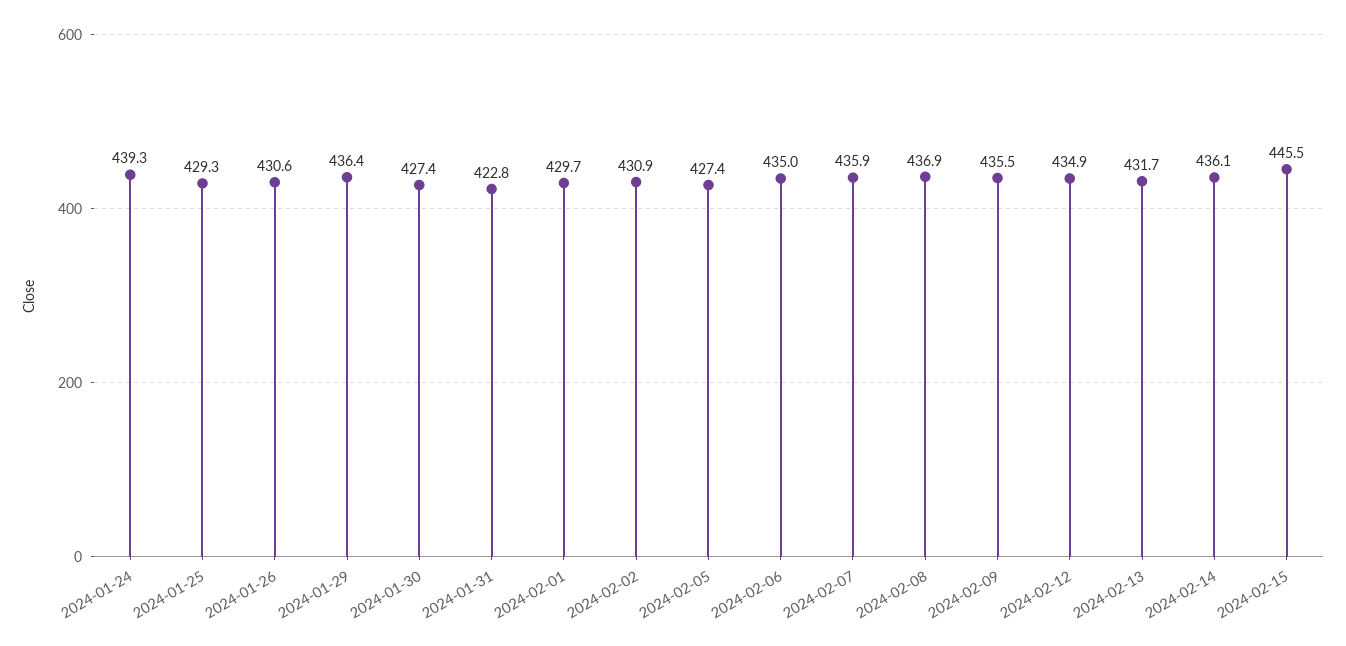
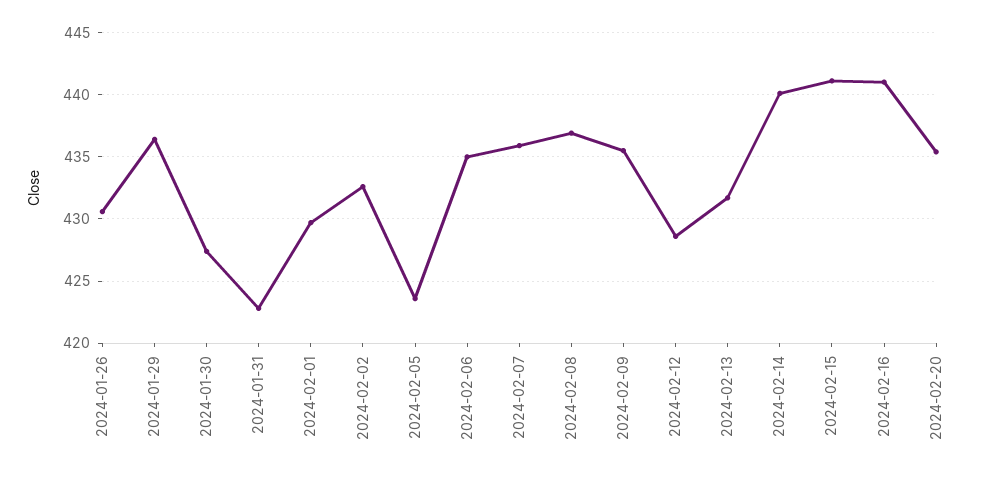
2024-01-24: 439.3 -> none
2024-01-25: 429.3 -> none
2024-02-02: 430.9 -> 432.5
2024-02-05: 427.4 -> 423.5
2024-02-12: 434.9 -> 428.5
2024-02-14: 436.1 -> 440
2024-02-15: 445.5 -> 441
2024-02-16: none -> 441
2024-02-20: none -> 435.5

